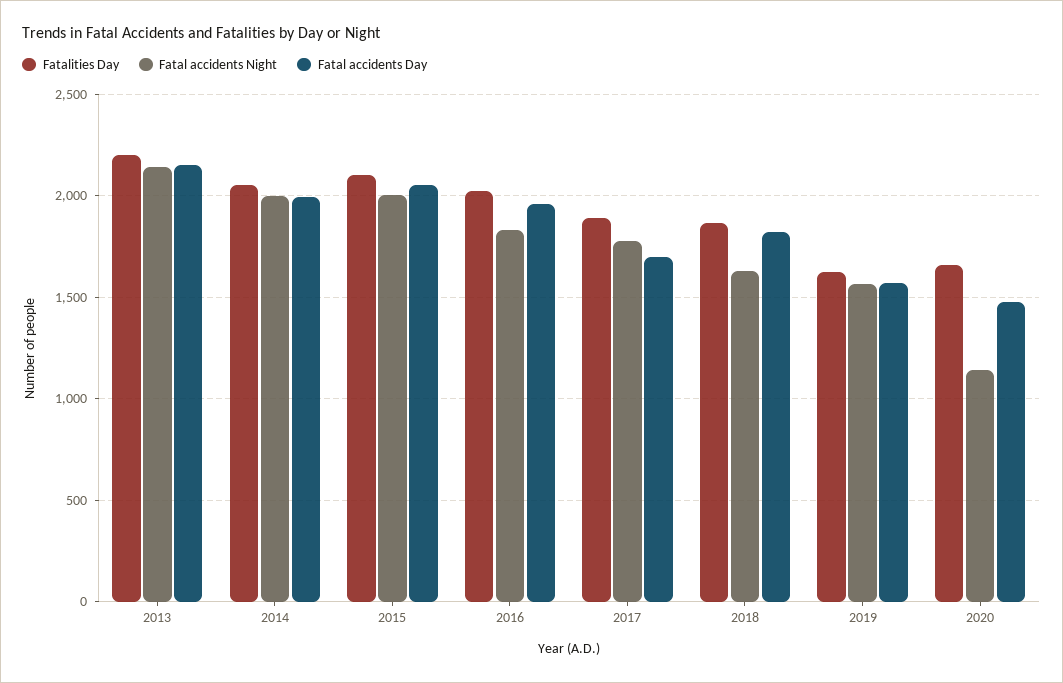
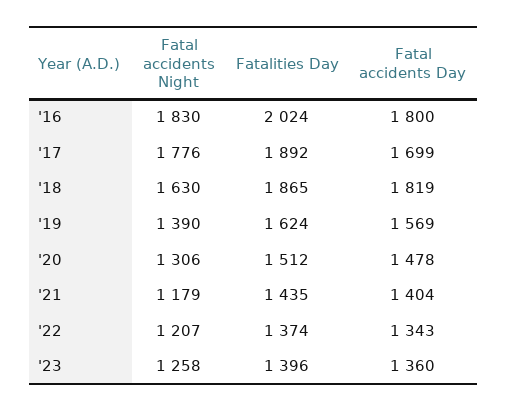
Fatalities Day, 2013: 2200 -> none
Fatal accidents Night, 2013: 2150 -> none
Fatal accidents Day, 2013: 2150 -> none
Fatalities Day, 2014: 2050 -> none
Fatal accidents Night, 2014: 2000 -> none
Fatal accidents Day, 2014: 2000 -> none
Fatalities Day, 2015: 2100 -> none
Fatal accidents Night, 2015: 2000 -> none
Fatal accidents Day, 2015: 2050 -> none
Fatal accidents Day, 2016: 1950 -> 1800
Fatal accidents Night, 2019: 1550 -> 1390
Fatalities Day, 2020: 1650 -> 1512
Fatal accidents Night, 2020: 1150 -> 1306
Fatal accidents Night, '21: none -> 1179
Fatalities Day, '21: none -> 1435
Fatal accidents Day, '21: none -> 1404
Fatal accidents Night, '22: none -> 1207
Fatalities Day, '22: none -> 1374
Fatal accidents Day, '22: none -> 1343
Fatal accidents Night, '23: none -> 1258
Fatalities Day, '23: none -> 1396
Fatal accidents Day, '23: none -> 1360

